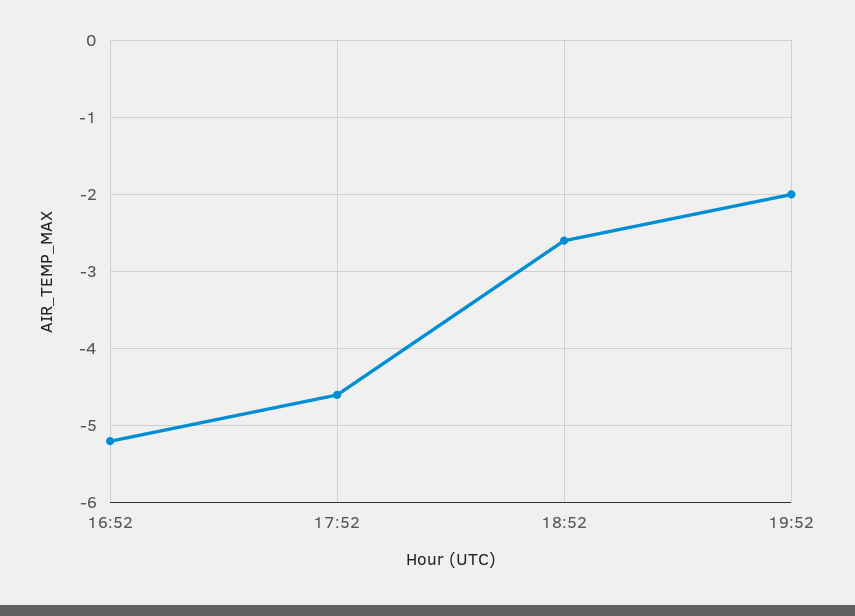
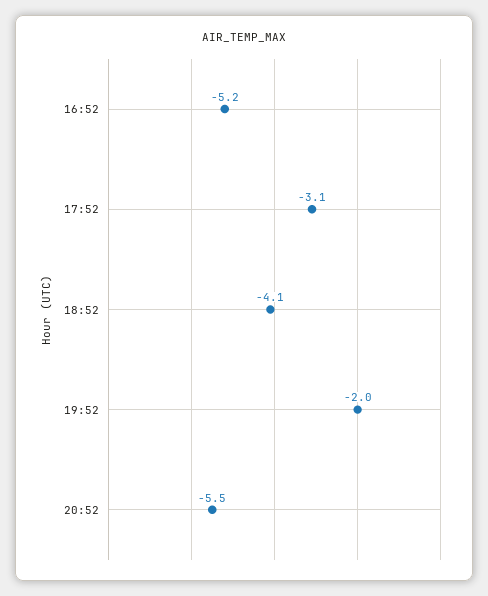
17:52: -4.6 -> -3.1
18:52: -2.6 -> -4.1
20:52: none -> -5.5

